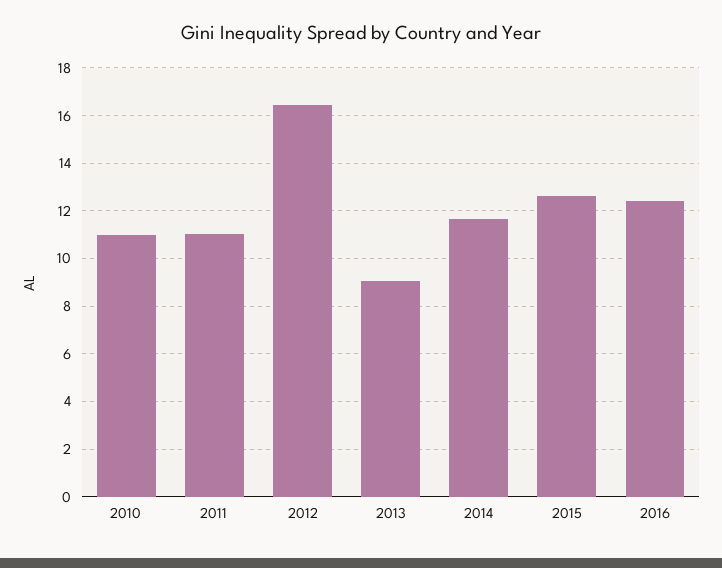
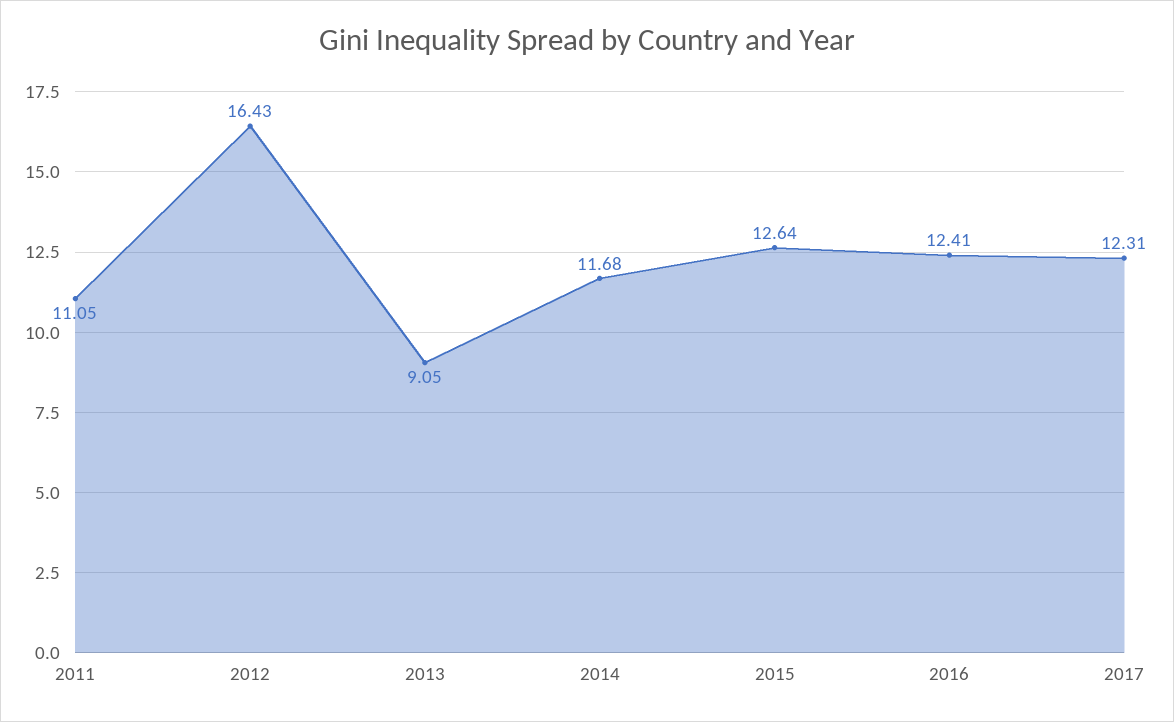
2010: 11 -> none
2017: none -> 12.31

